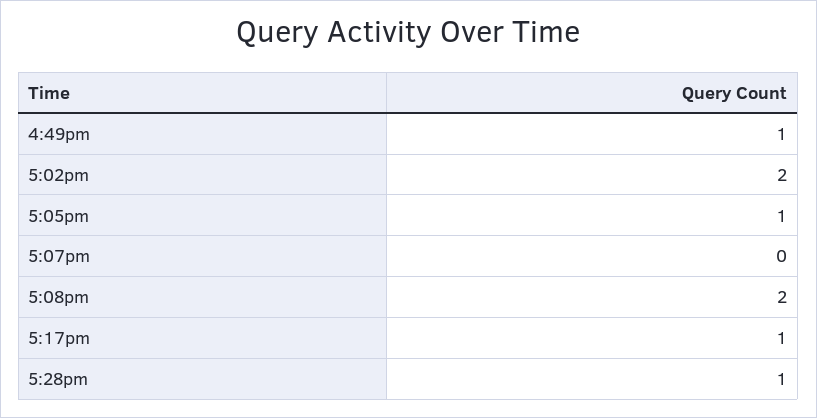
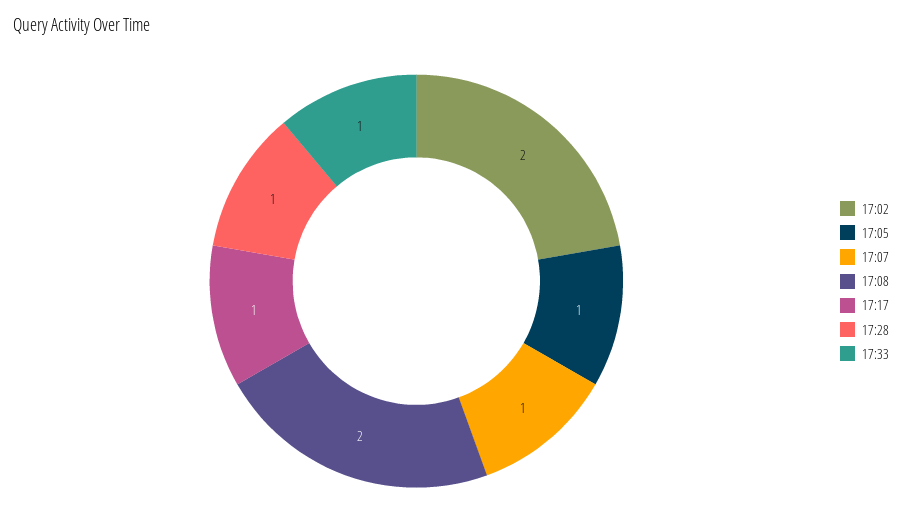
4:49pm: 1 -> none
5:07pm: 0 -> 1
17:33: none -> 1

